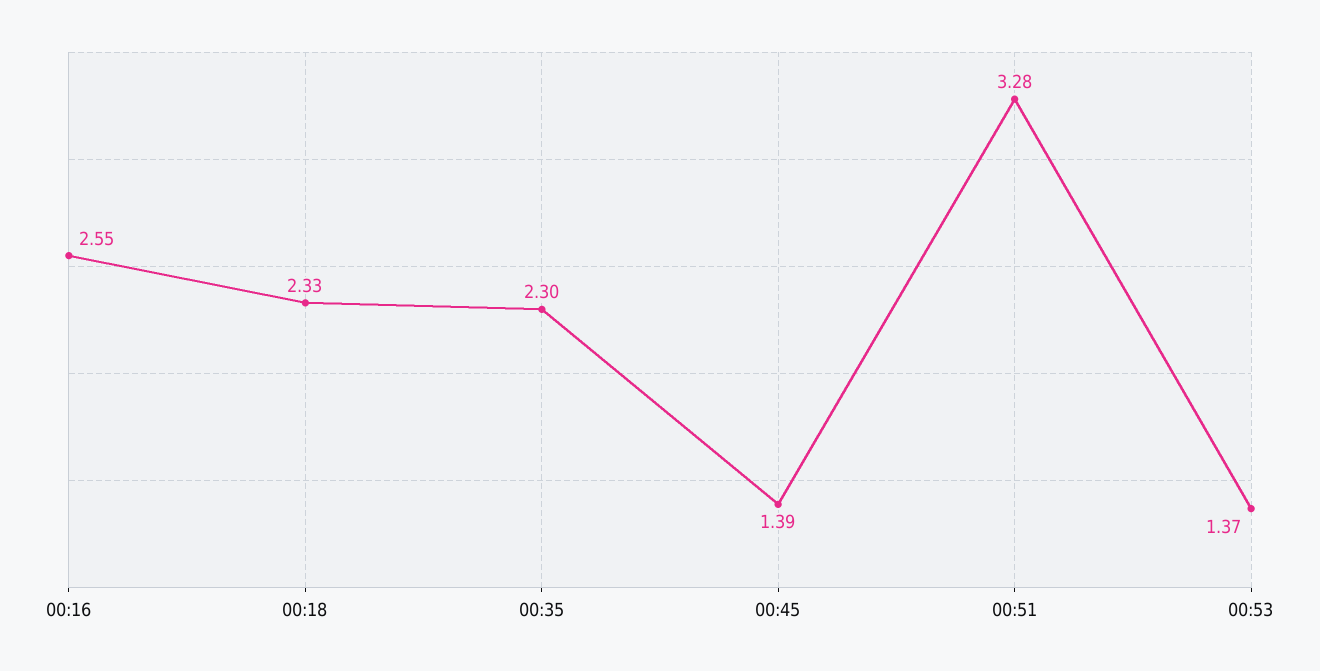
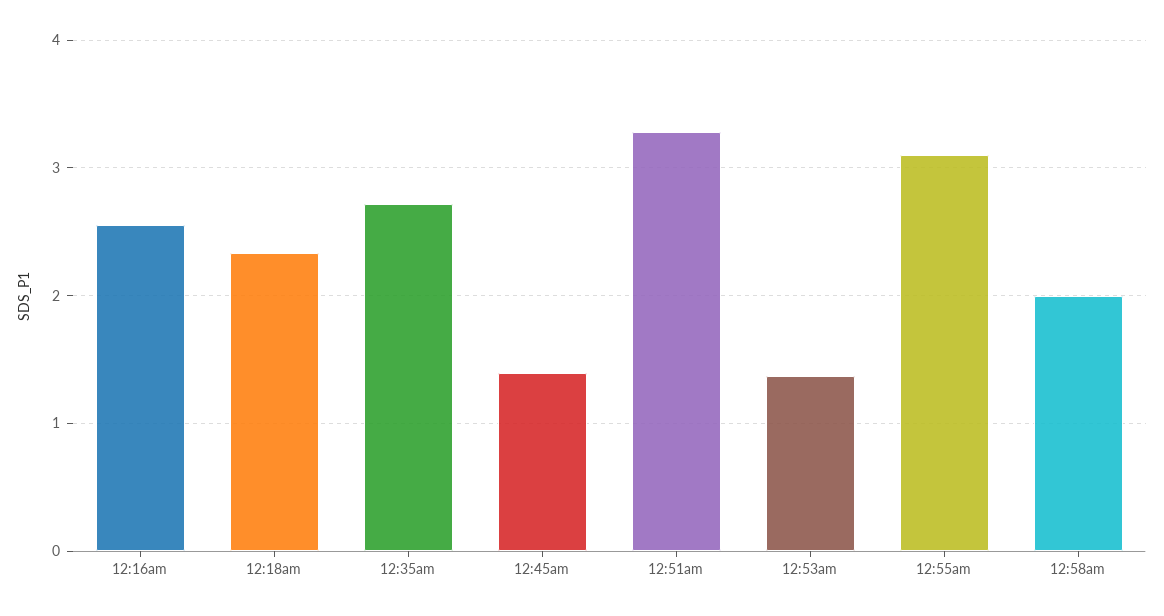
00:35: 2.3 -> 2.7
12:55am: none -> 3.1
12:58am: none -> 2

